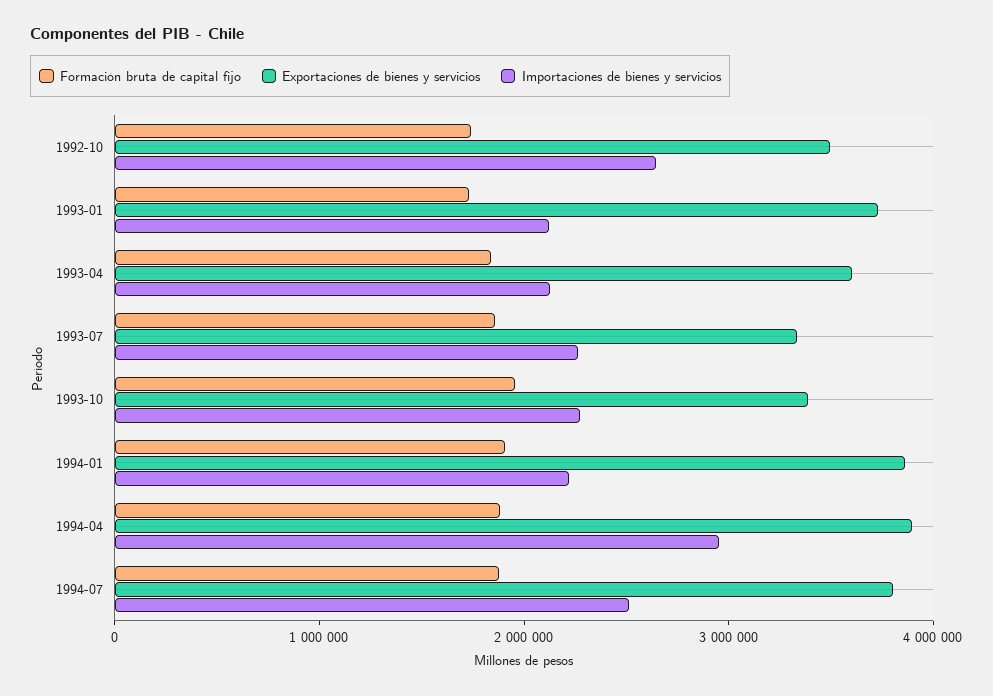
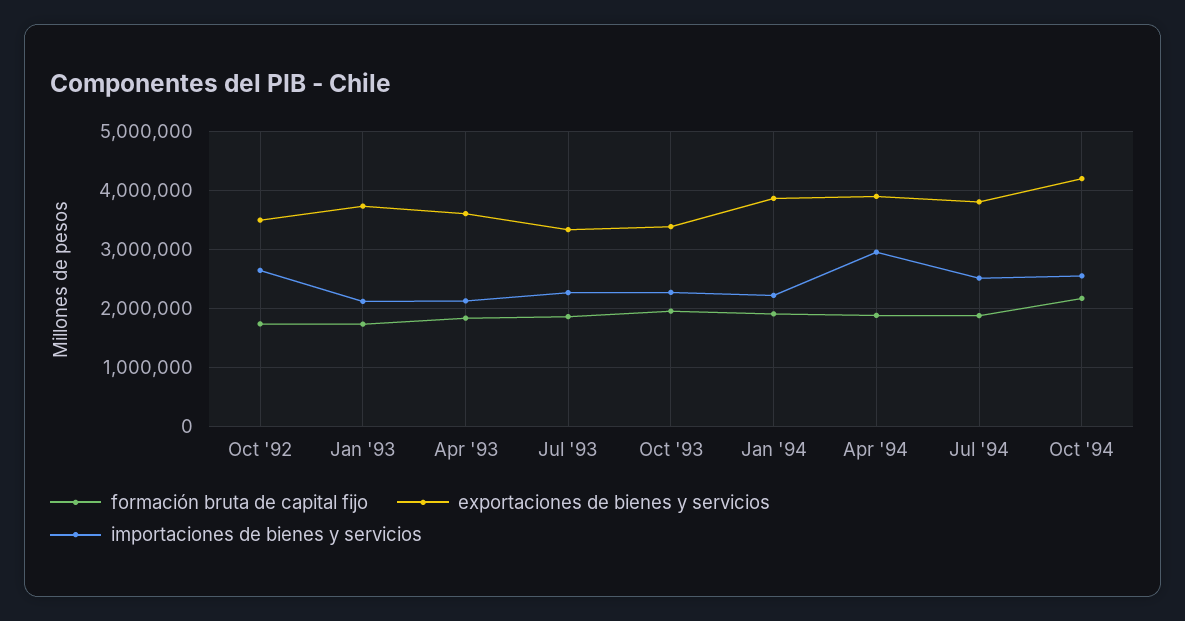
Formación bruta de capital fijo, Oct '94: none -> 2200000
Exportaciones de bienes y servicios, Oct '94: none -> 4200000
Importaciones de bienes y servicios, Oct '94: none -> 2600000

